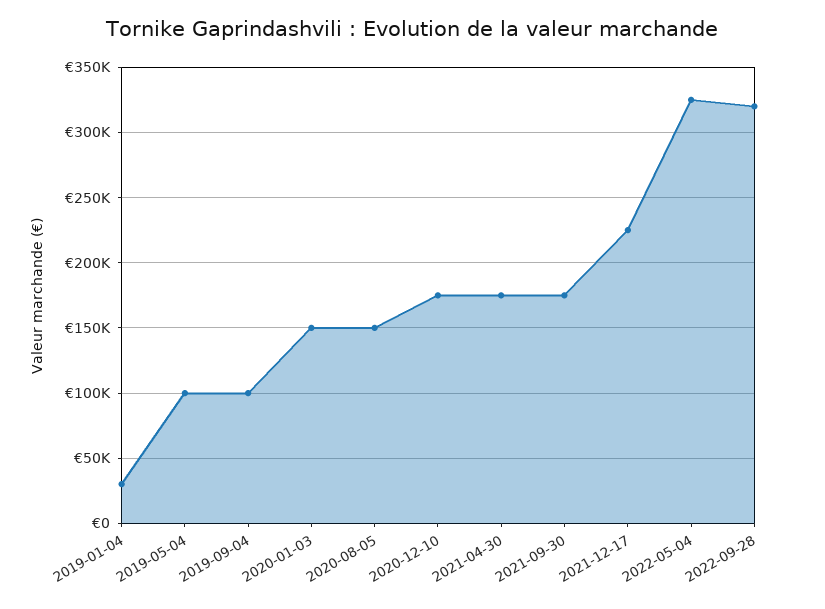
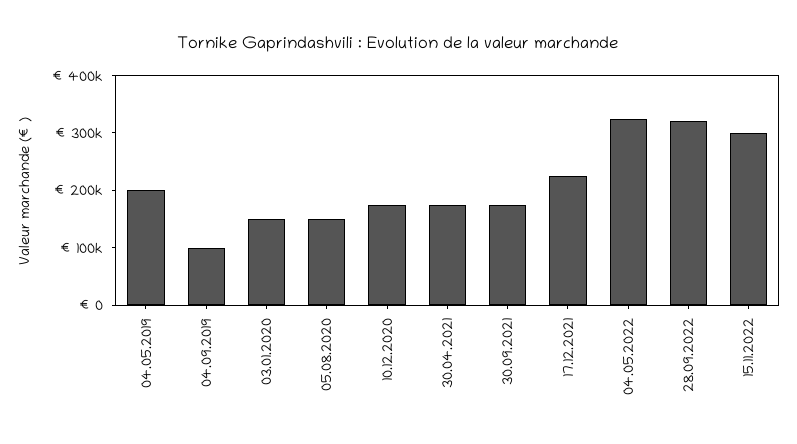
2019-01-04: 30000 -> none
2019-05-04: 100000 -> 200000
15.11.2022: none -> 300000

